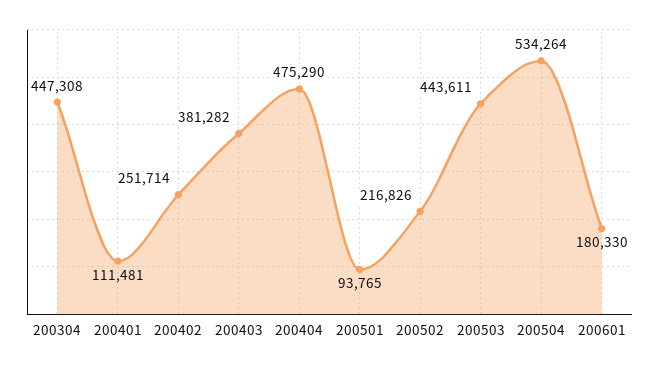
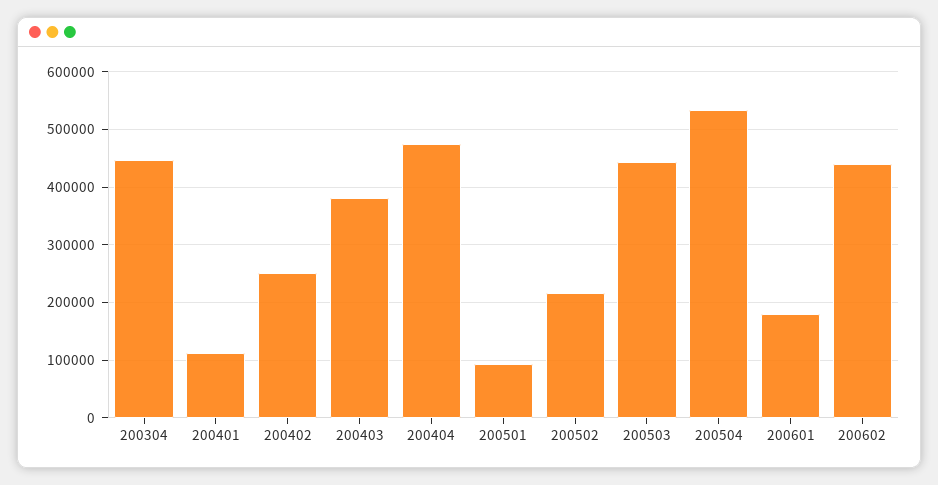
200602: none -> 440000

